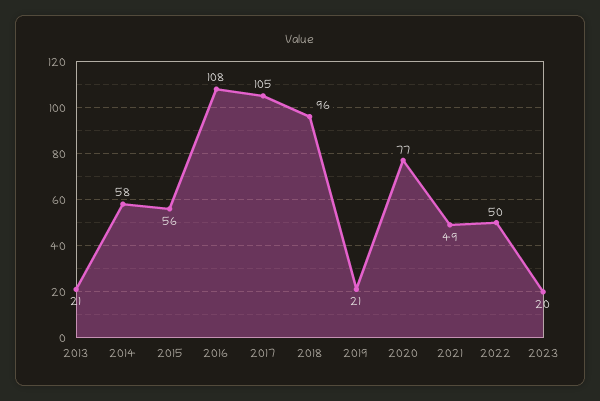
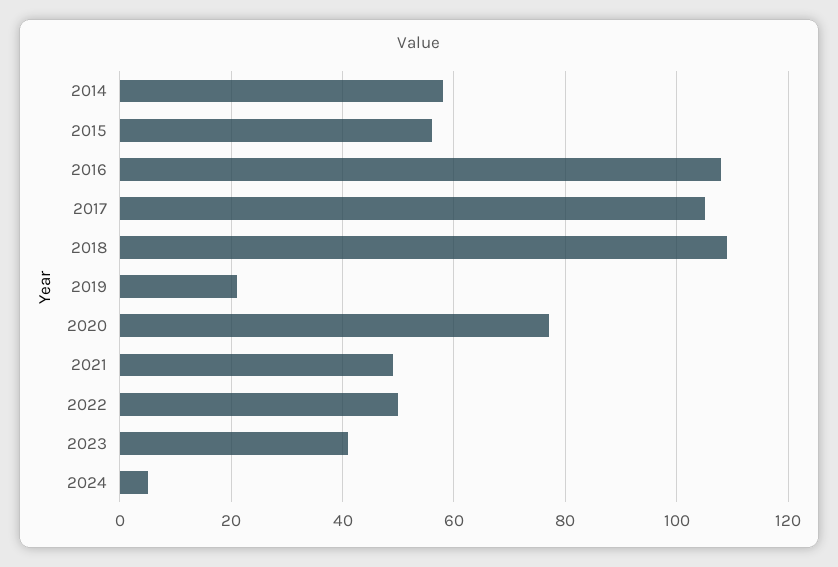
2013: 21 -> none
2018: 96 -> 110
2023: 20 -> 40
2024: none -> 5

